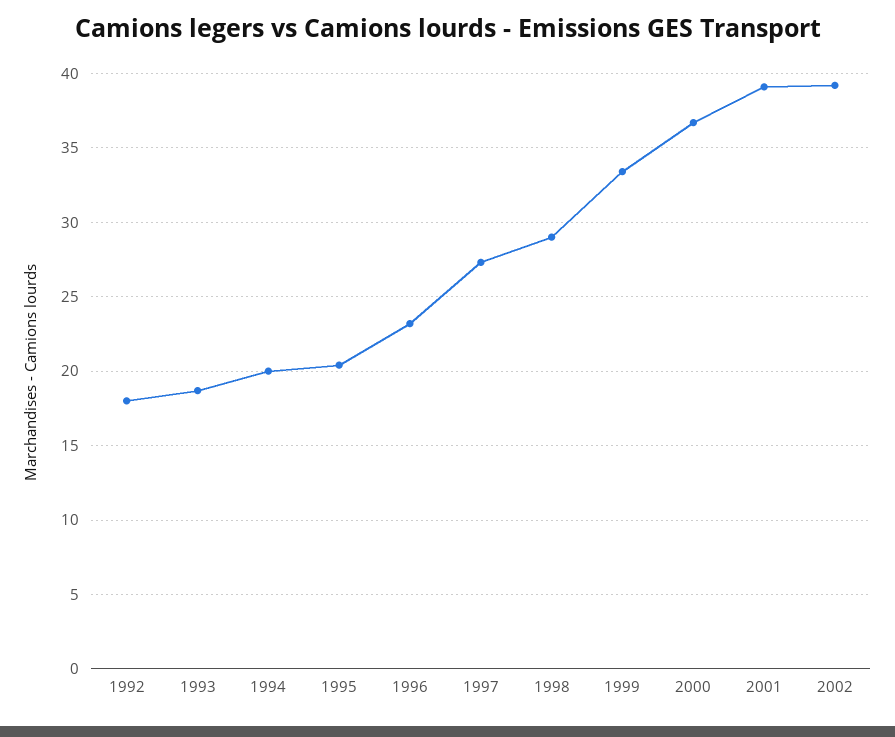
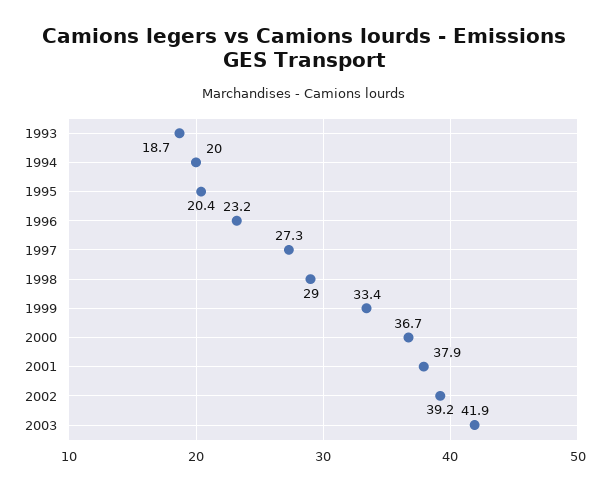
1992: 18 -> none
2001: 39 -> 37.9
2003: none -> 41.9

